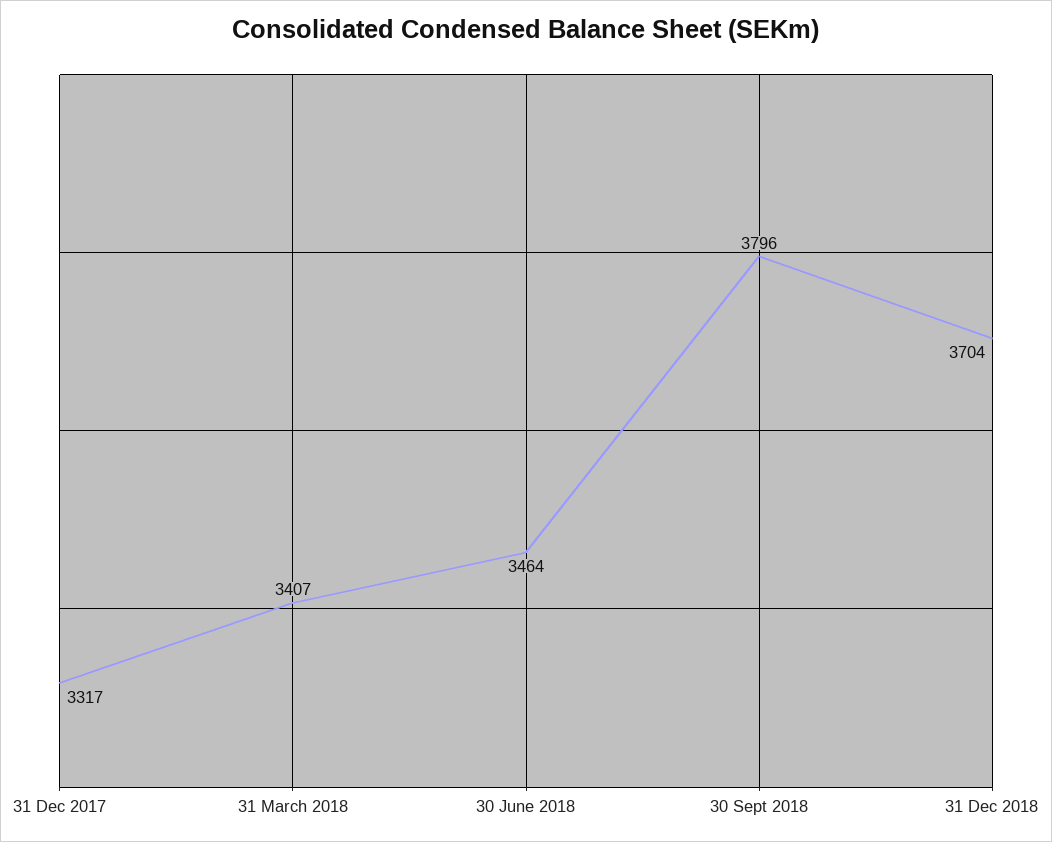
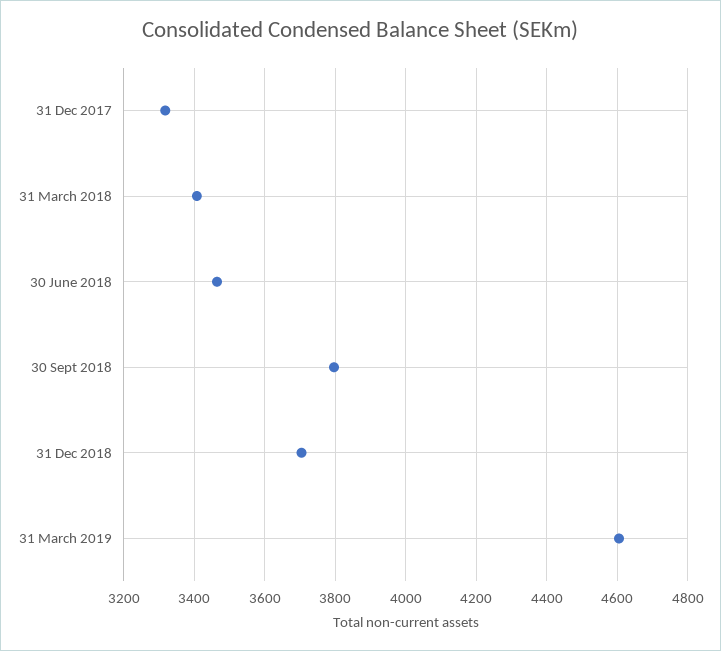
31 March 2019: none -> 4600

